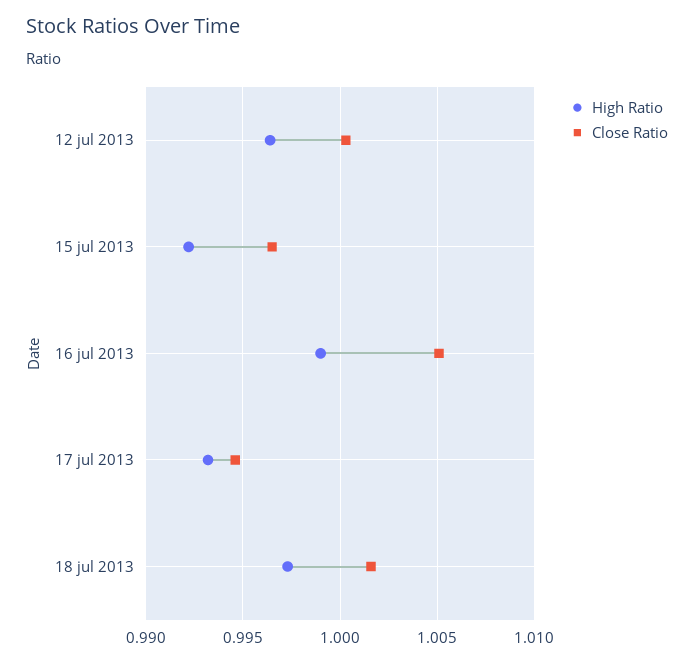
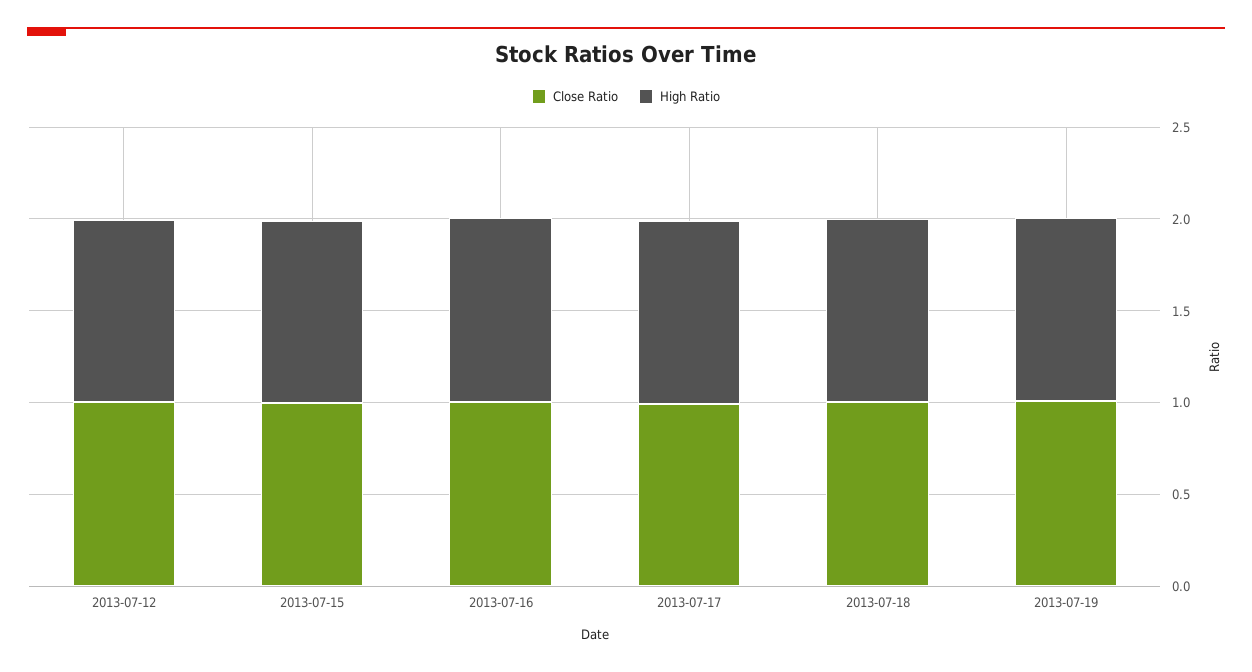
Close Ratio, 2013-07-19: none -> 1
High Ratio, 2013-07-19: none -> 1

